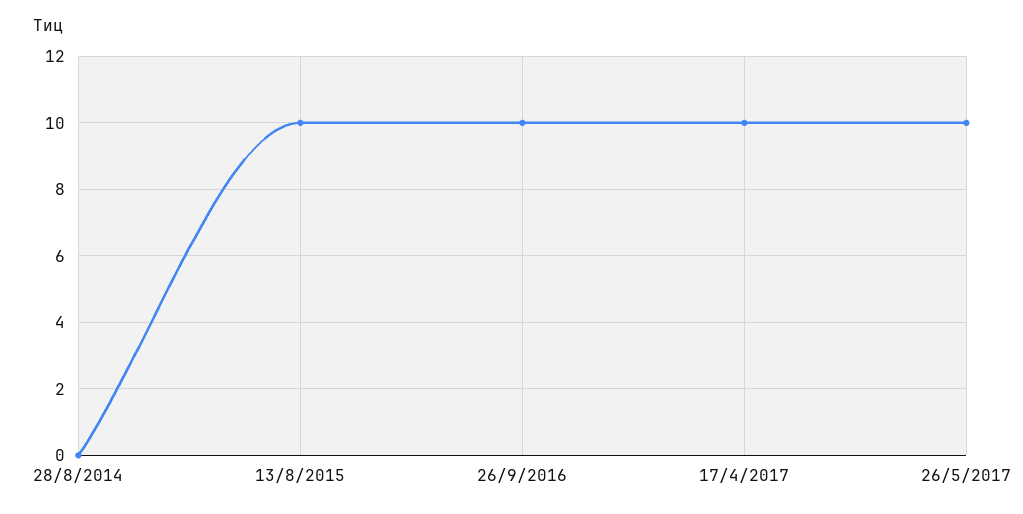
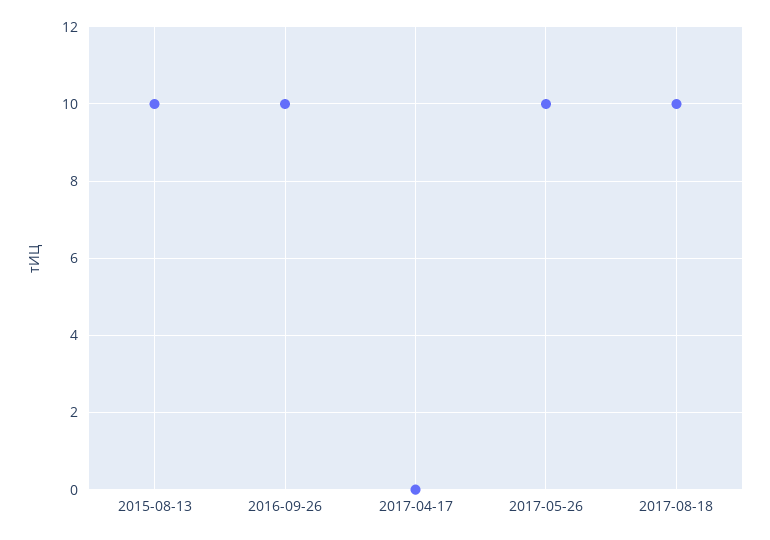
28/8/2014: 0 -> none
17/4/2017: 10 -> 0
2017-08-18: none -> 10

